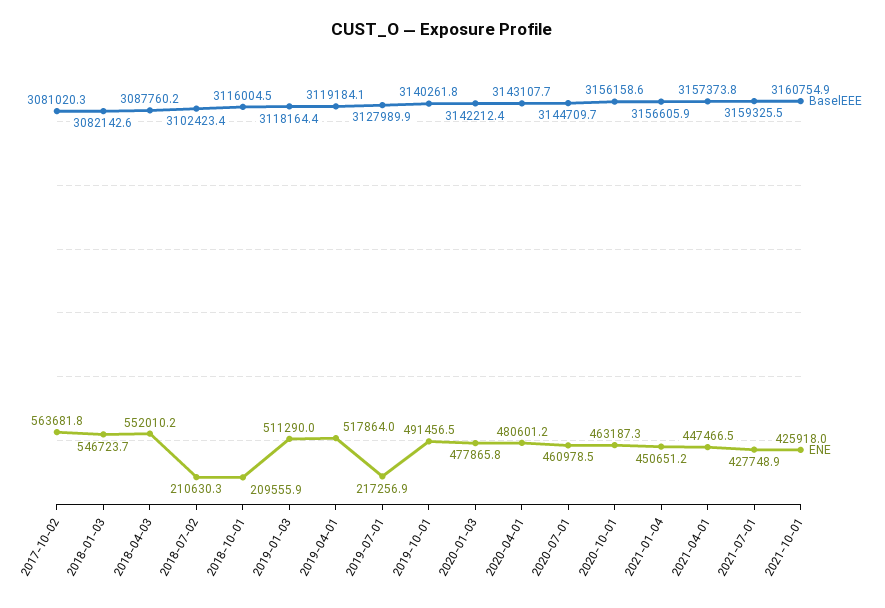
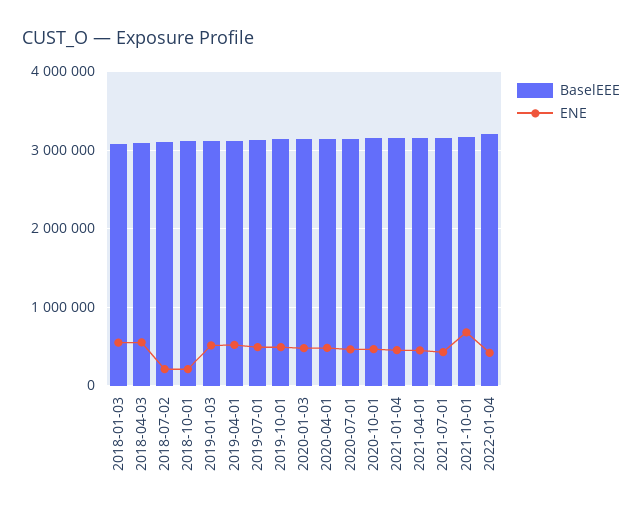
BaselEEE, 2017-10-02: 3081020.3 -> none
ENE, 2017-10-02: 563681.8 -> none
ENE, 2019-07-01: 217256.9 -> 500000
ENE, 2021-10-01: 425918 -> 700000
BaselEEE, 2022-01-04: none -> 3200000
ENE, 2022-01-04: none -> 400000

